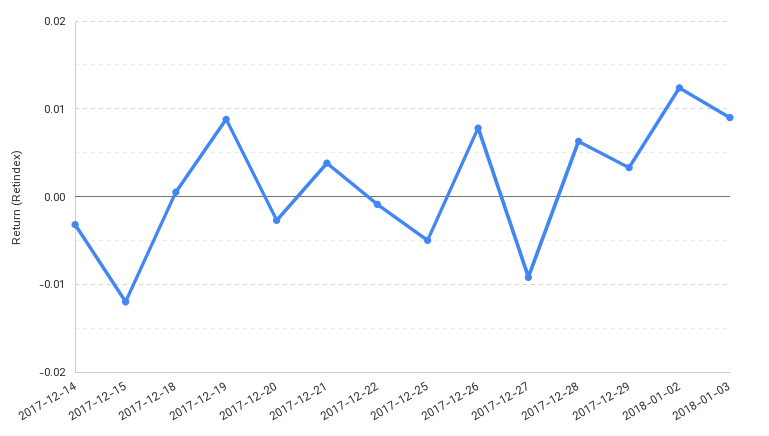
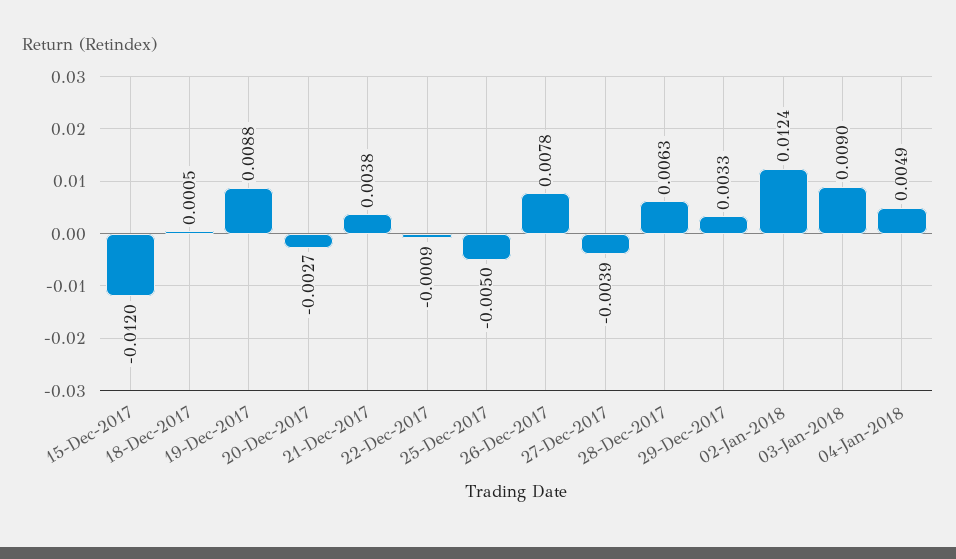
2017-12-14: -0.003 -> none
2017-12-27: -0.009 -> -0.0039
04-Jan-2018: none -> 0.0049

